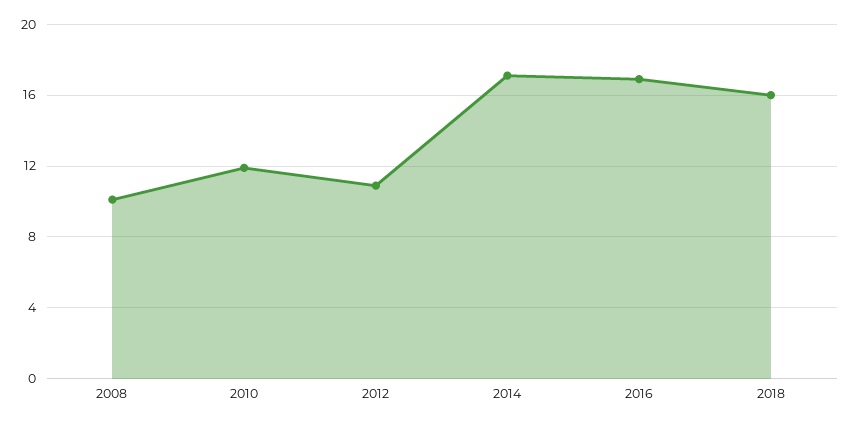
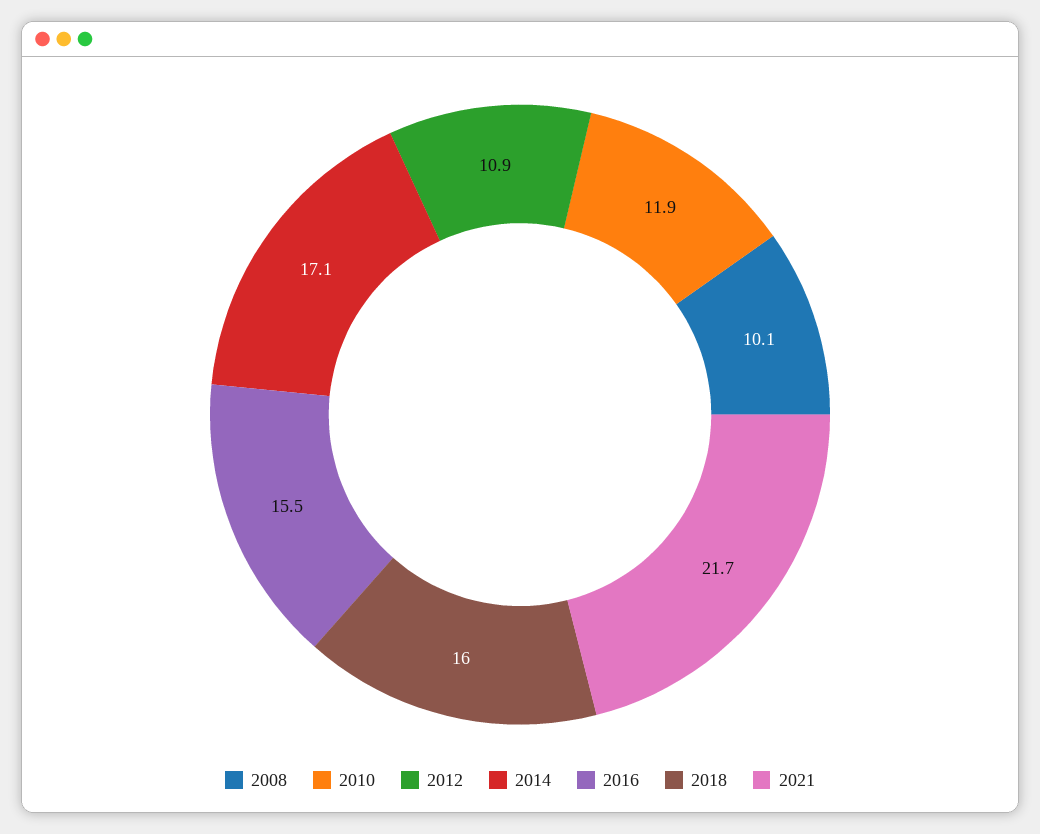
2016: 17 -> 15.5
2021: none -> 21.7

